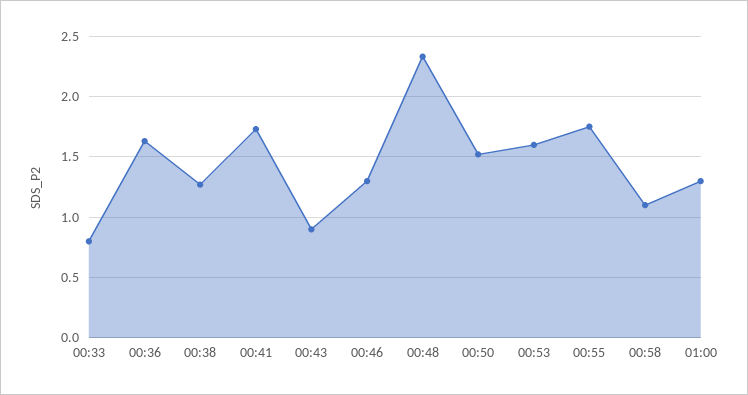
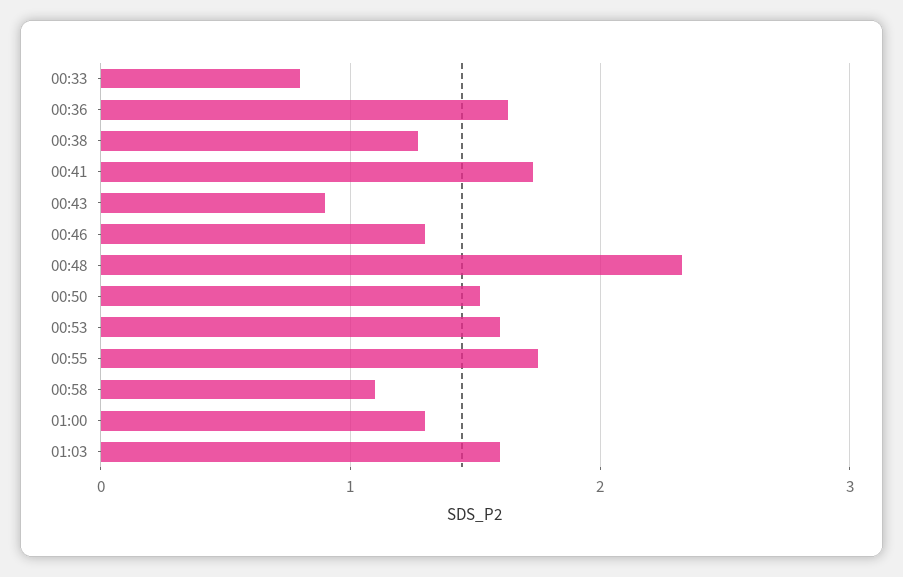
01:03: none -> 1.6

